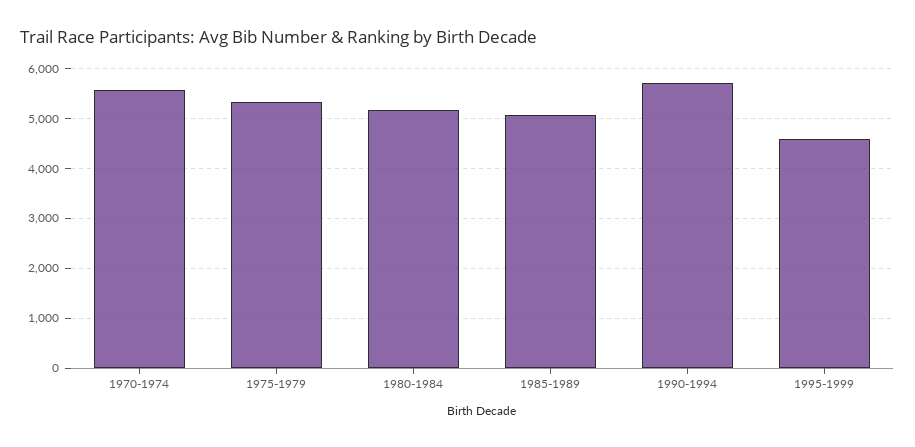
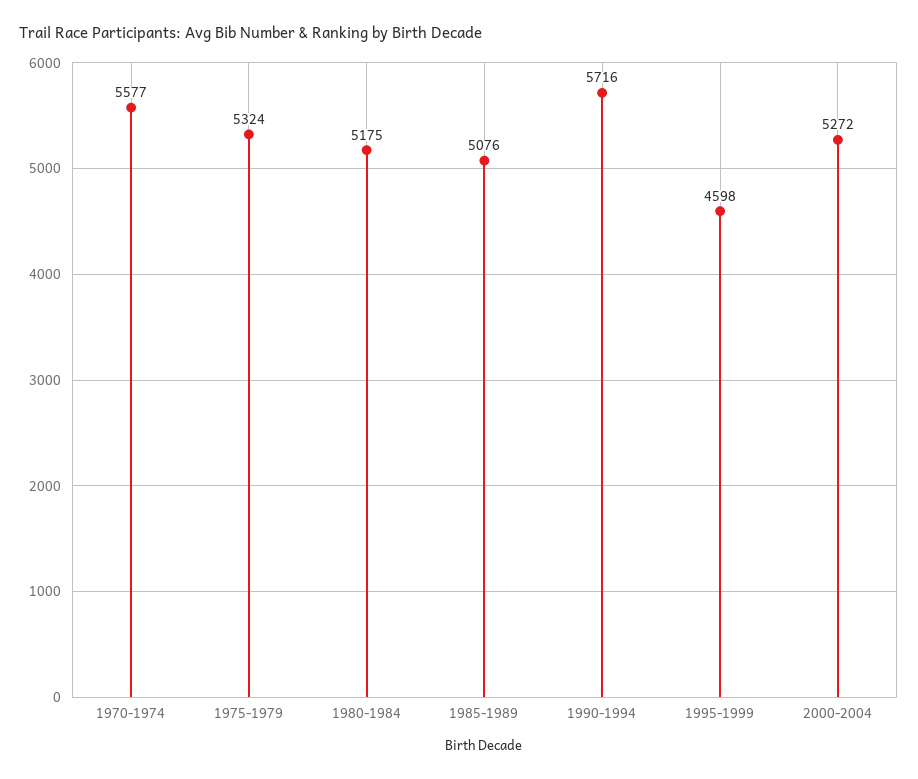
2000-2004: none -> 5272

